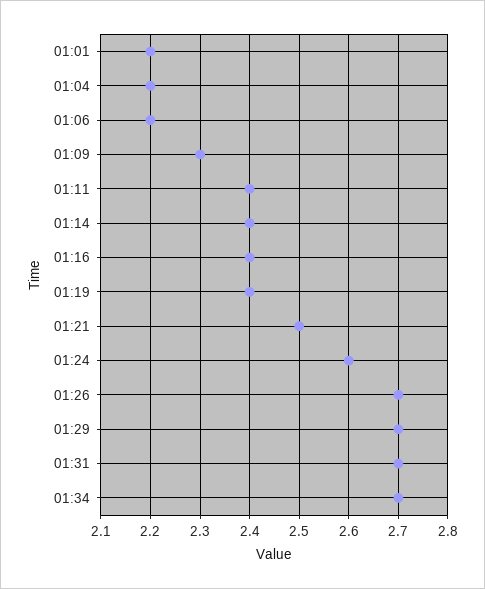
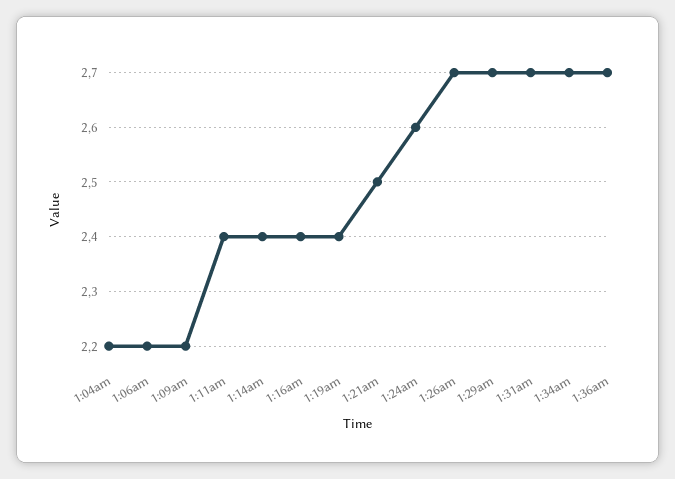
01:01: 2.2 -> none
01:09: 2.3 -> 2.2
1:36am: none -> 2.7

